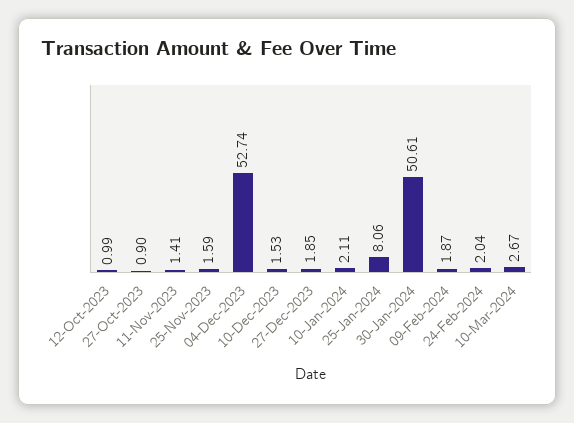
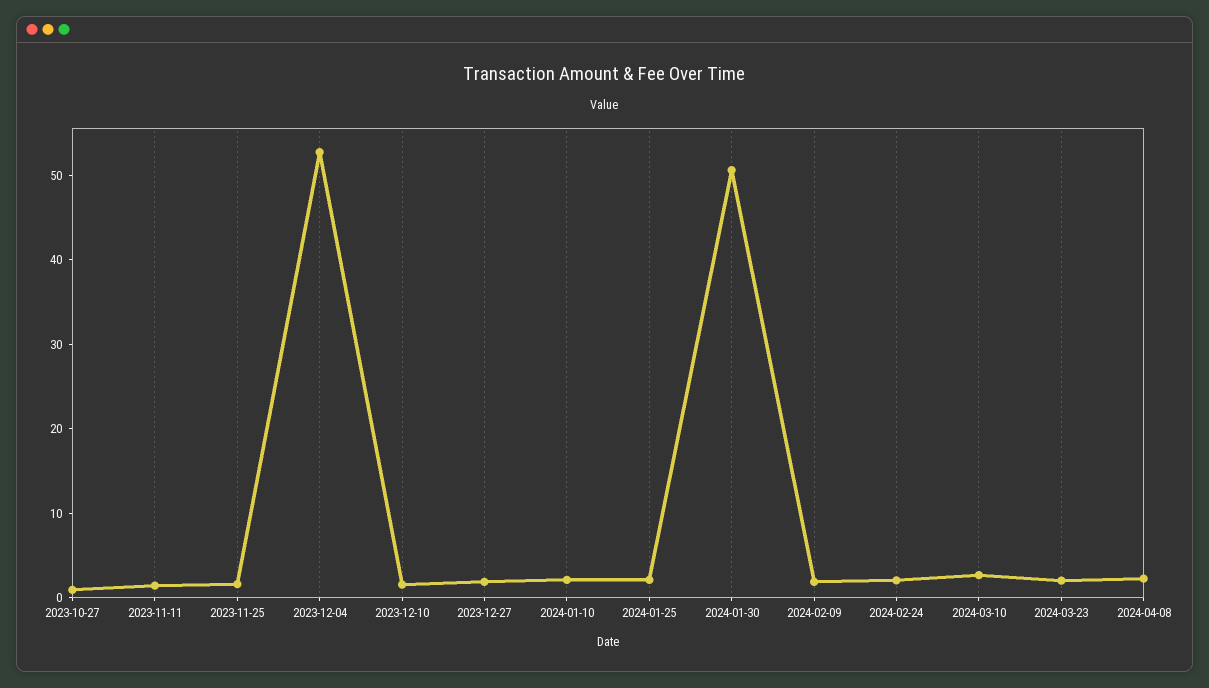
12-Oct-2023: 0.99 -> none
25-Jan-2024: 8.06 -> 2
2024-03-23: none -> 2
2024-04-08: none -> 2

